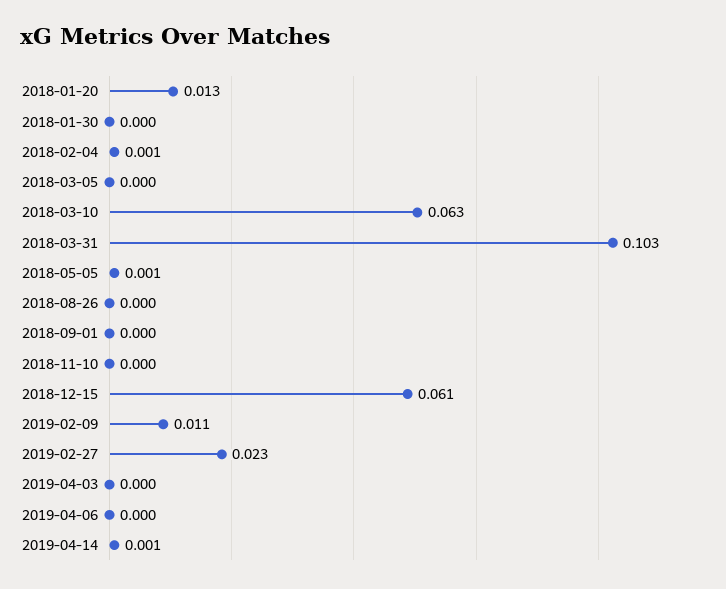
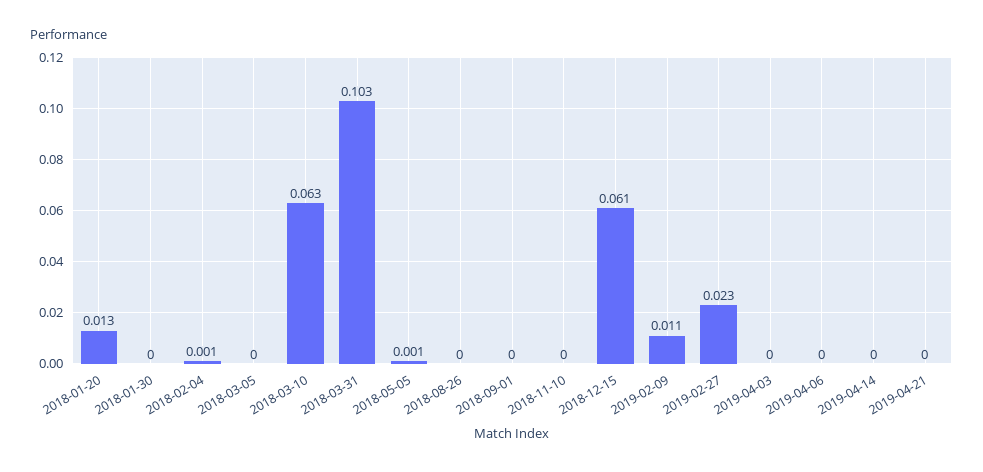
2019-04-14: 0.001 -> 0
2019-04-21: none -> 0

